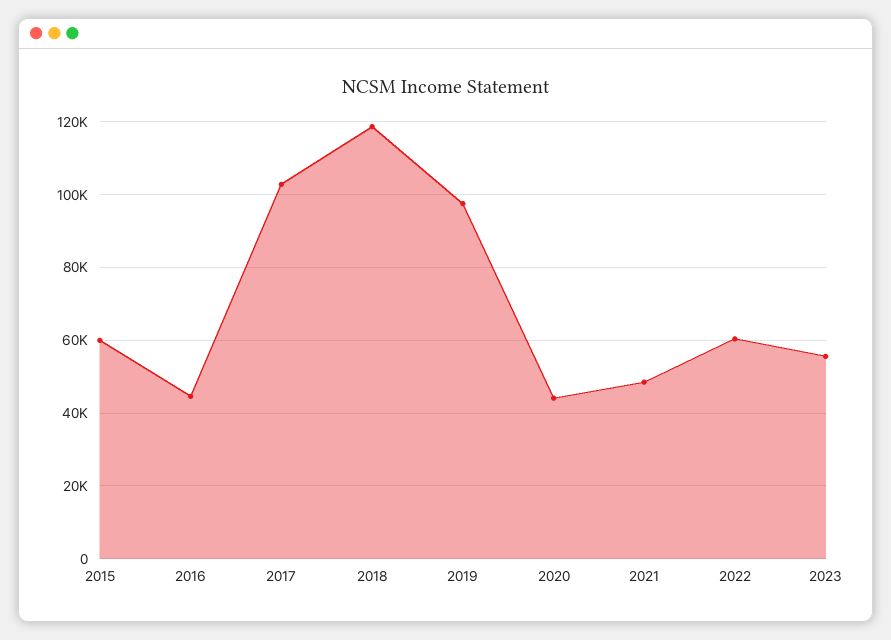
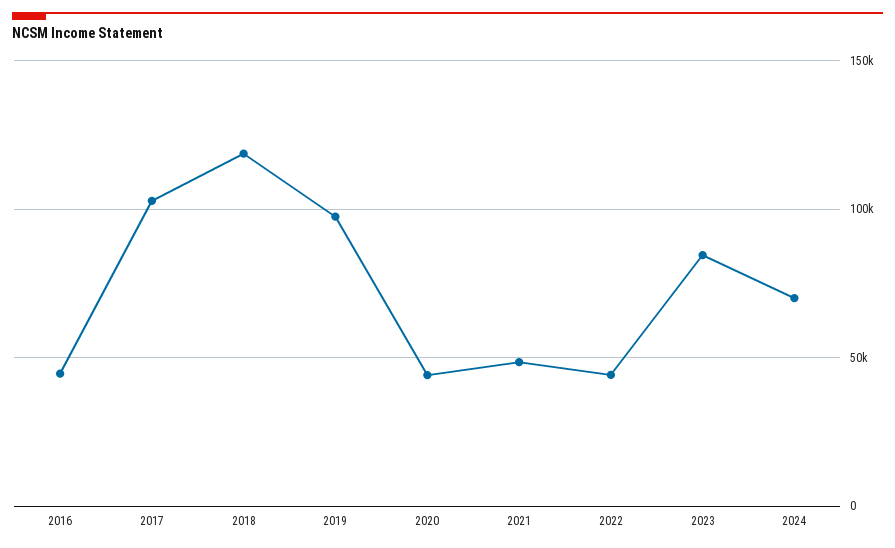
2015: 60000 -> none
2022: 60000 -> 45000
2023: 56000 -> 85000
2024: none -> 70000

